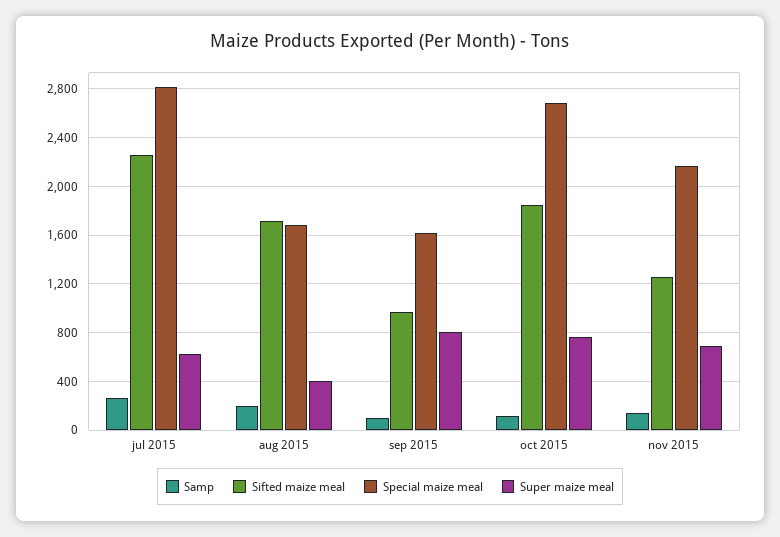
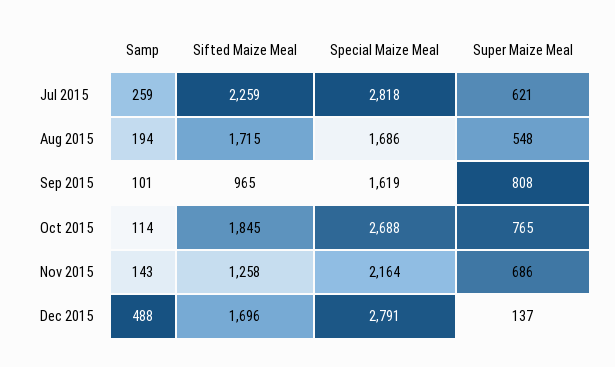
Super maize meal, aug 2015: 400 -> 548
Samp, Dec 2015: none -> 488
Sifted maize meal, Dec 2015: none -> 1696
Special maize meal, Dec 2015: none -> 2791
Super maize meal, Dec 2015: none -> 137

